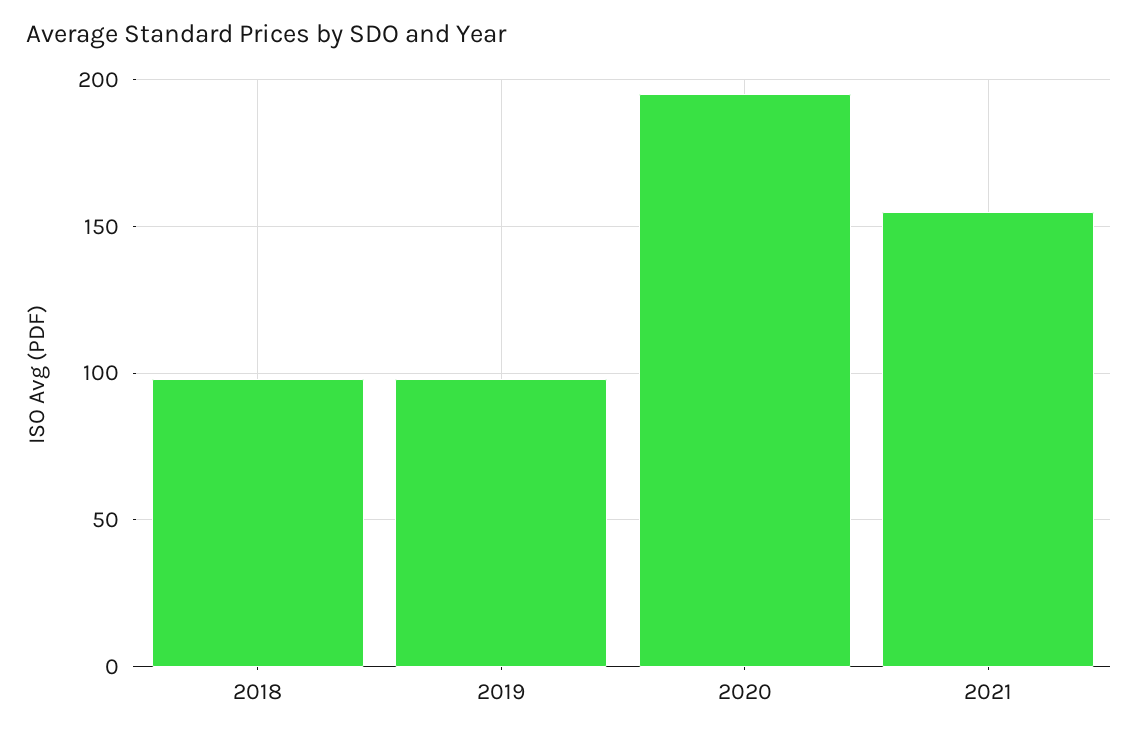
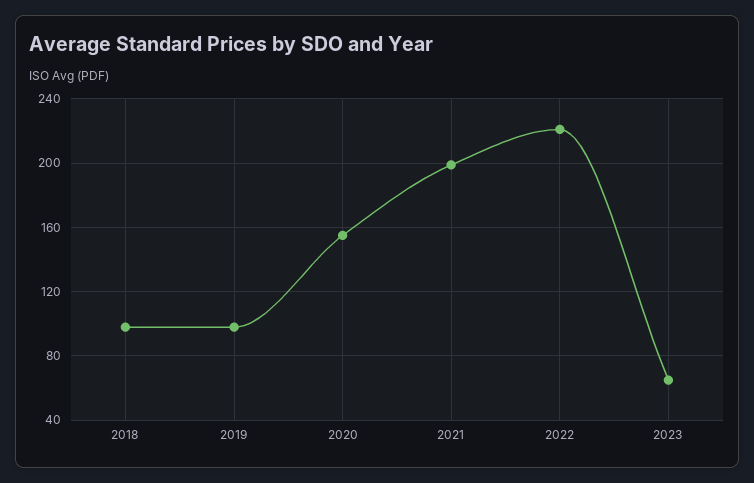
2020: 195 -> 155
2021: 155 -> 200
2022: none -> 220
2023: none -> 65

